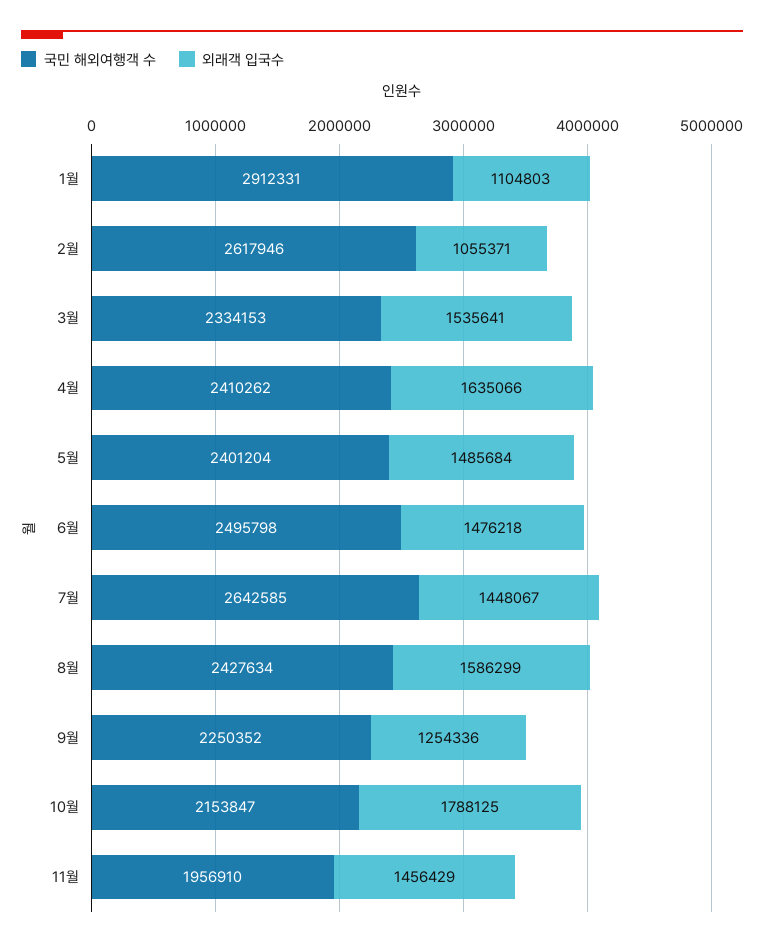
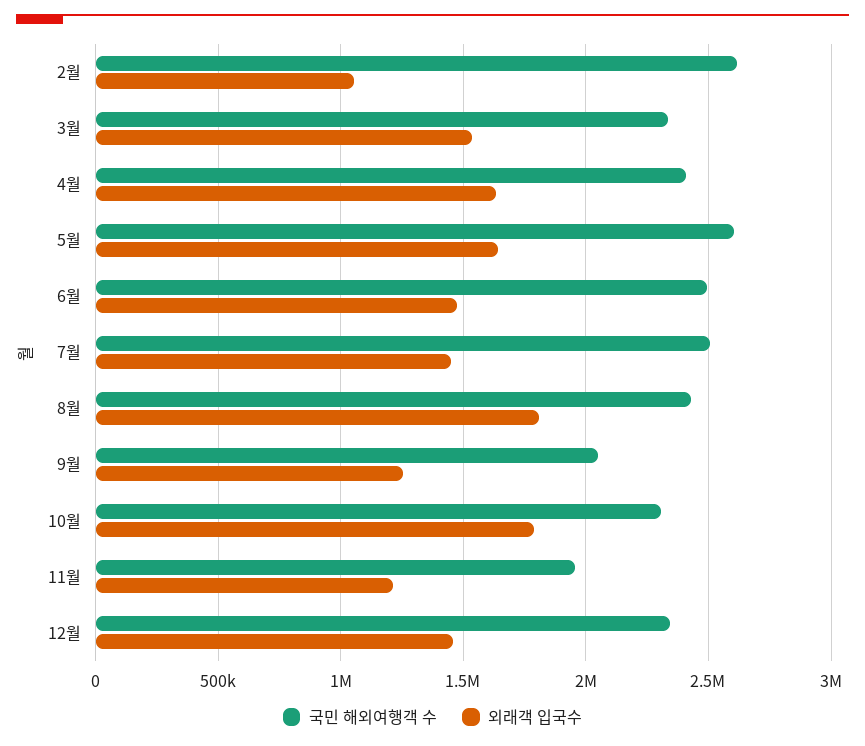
국민 해외여행객 수, 1월: 2912331 -> none
외래객 입국수, 1월: 1104803 -> none
국민 해외여행객 수, 5월: 2401204 -> 2600000
외래객 입국수, 5월: 1485684 -> 1650000
국민 해외여행객 수, 7월: 2642585 -> 2500000
외래객 입국수, 8월: 1586299 -> 1800000
국민 해외여행객 수, 9월: 2250352 -> 2050000
국민 해외여행객 수, 10월: 2153847 -> 2300000
외래객 입국수, 11월: 1456429 -> 1200000
국민 해외여행객 수, 12월: none -> 2350000
외래객 입국수, 12월: none -> 1450000

